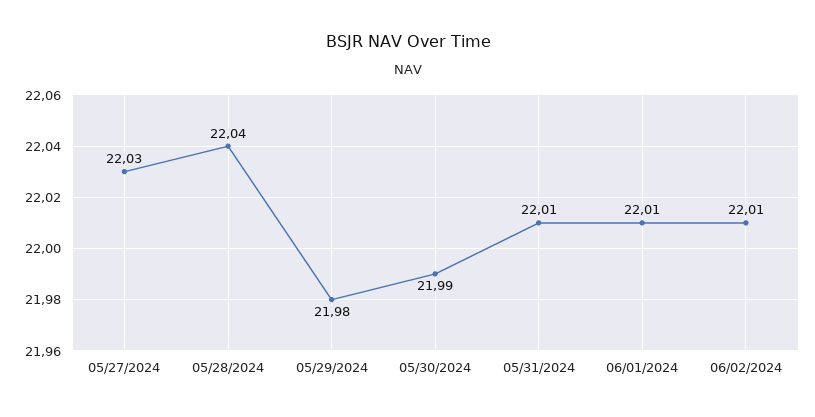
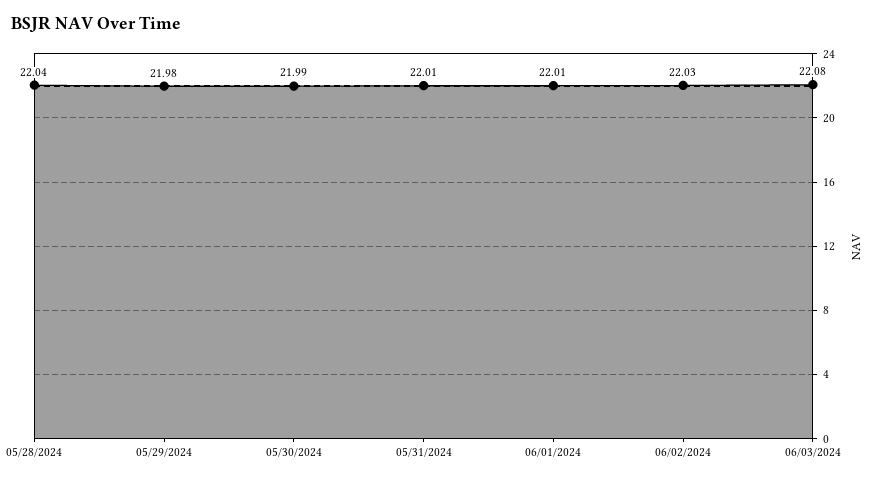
05/27/2024: 22.03 -> none
06/02/2024: 22.01 -> 22.03
06/03/2024: none -> 22.08

